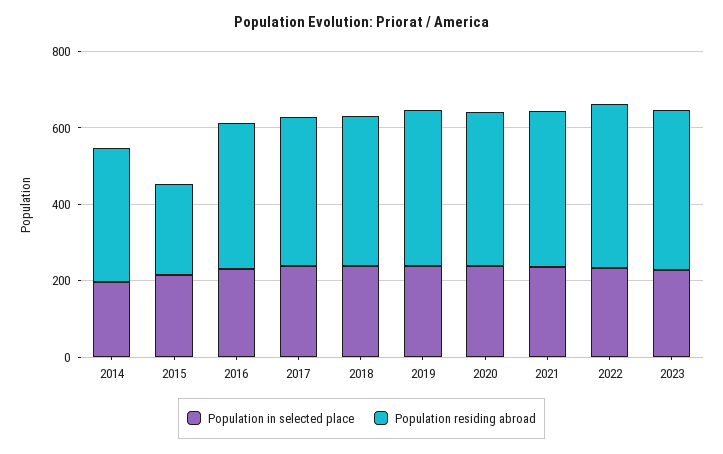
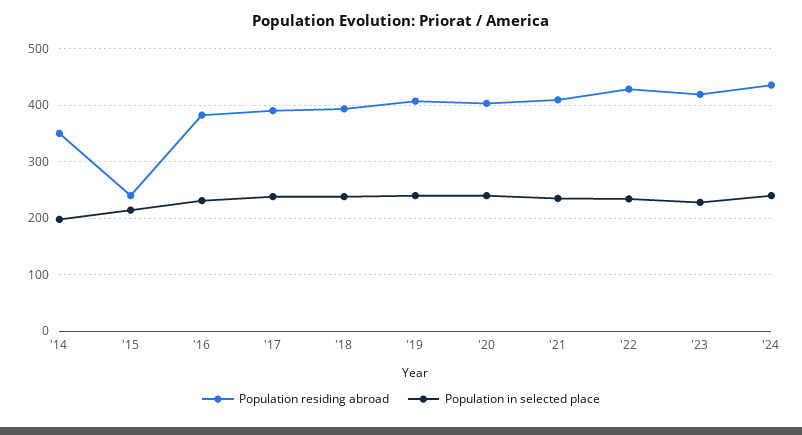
Population residing abroad, '24: none -> 440
Population in selected place, '24: none -> 240

